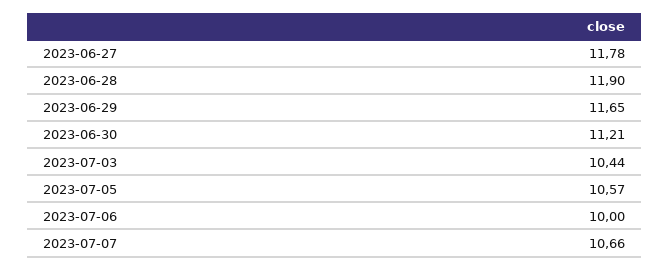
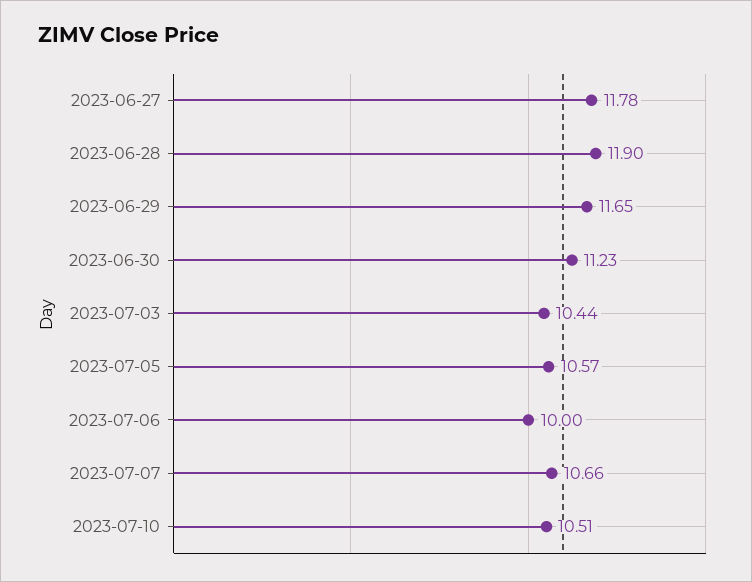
2023-06-30: 11.21 -> 11.23
2023-07-10: none -> 10.51

